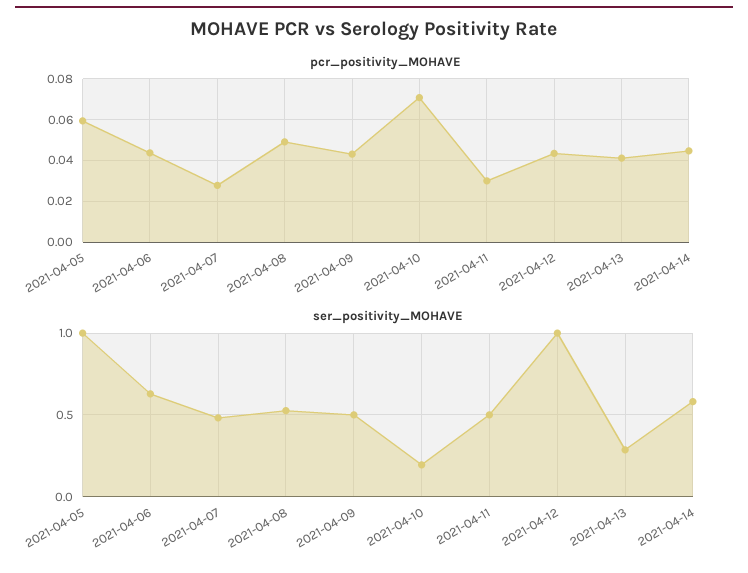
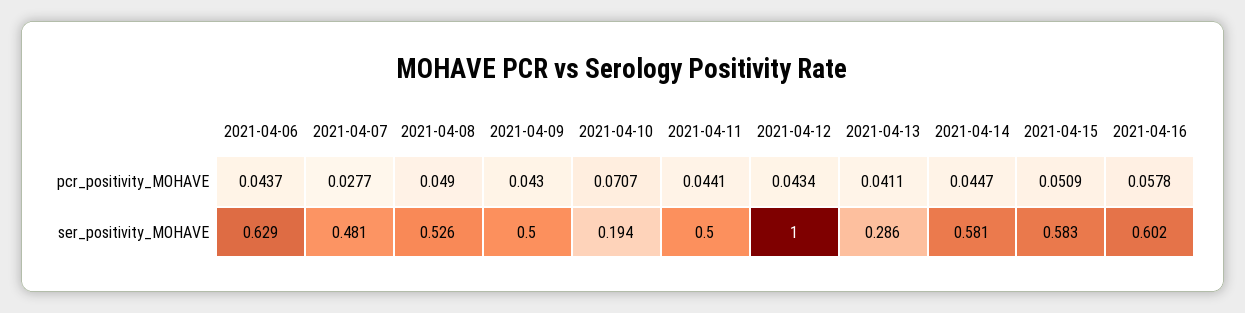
pcr_positivity_MOHAVE, 2021-04-05: 0.06 -> none
pcr_positivity_MOHAVE, 2021-04-11: 0.03 -> 0.0441
ser_positivity_MOHAVE, 2021-04-05: 1 -> none
pcr_positivity_MOHAVE, 2021-04-15: none -> 0.0509
pcr_positivity_MOHAVE, 2021-04-16: none -> 0.0578
ser_positivity_MOHAVE, 2021-04-15: none -> 0.583
ser_positivity_MOHAVE, 2021-04-16: none -> 0.602

